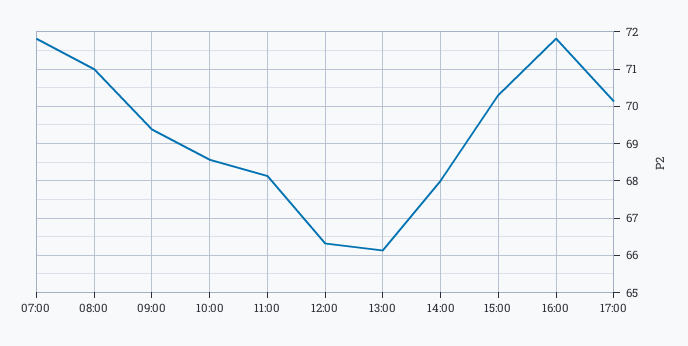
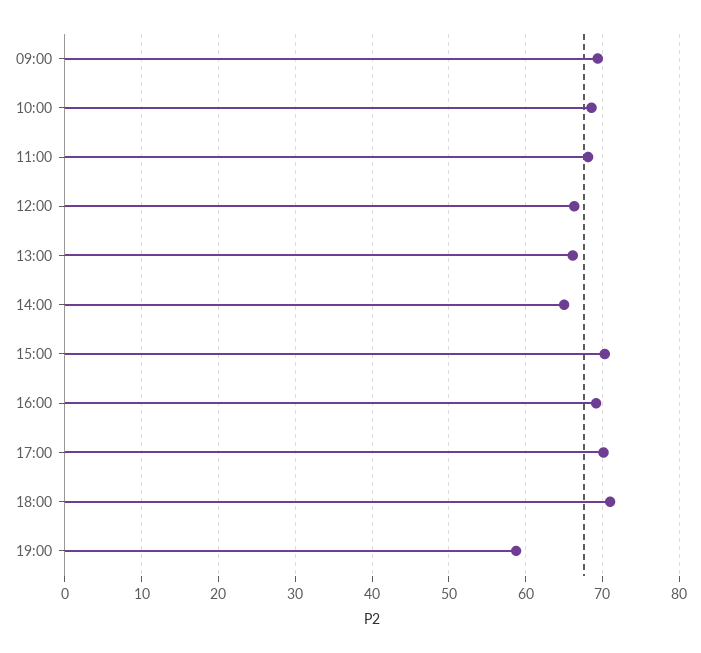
07:00: 71.8 -> none
08:00: 71 -> none
14:00: 68 -> 65
16:00: 71.8 -> 69
18:00: none -> 71
19:00: none -> 59

